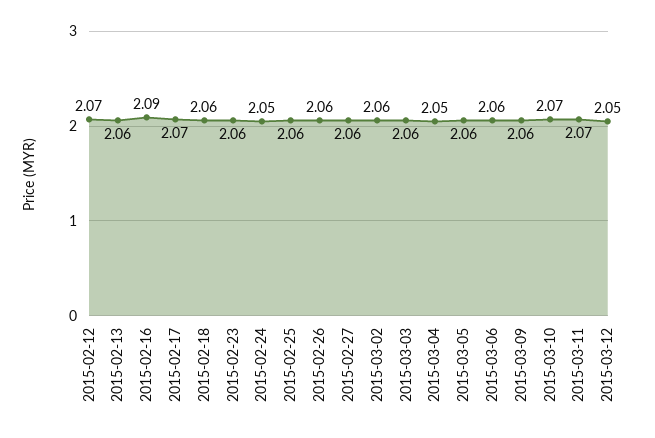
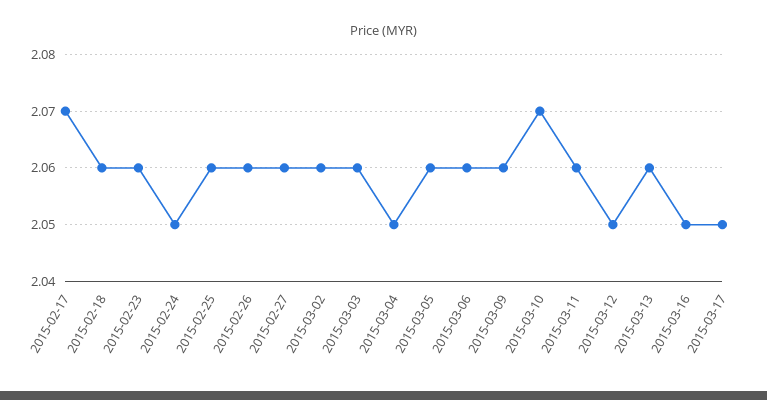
2015-02-12: 2.07 -> none
2015-02-13: 2.06 -> none
2015-02-16: 2.09 -> none
2015-03-11: 2.07 -> 2.06
2015-03-13: none -> 2.06
2015-03-16: none -> 2.05
2015-03-17: none -> 2.05

